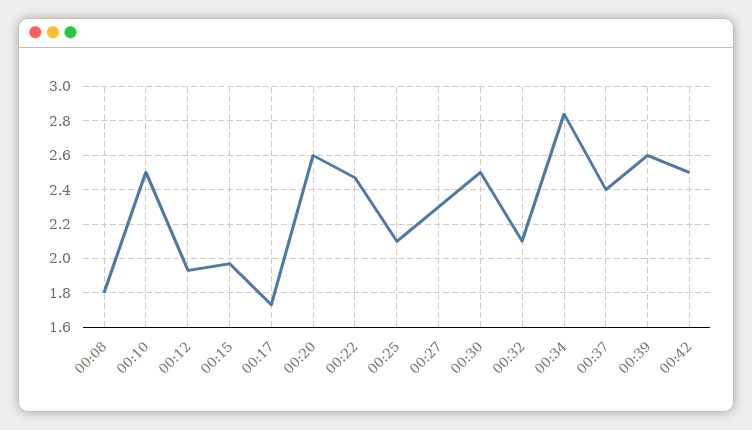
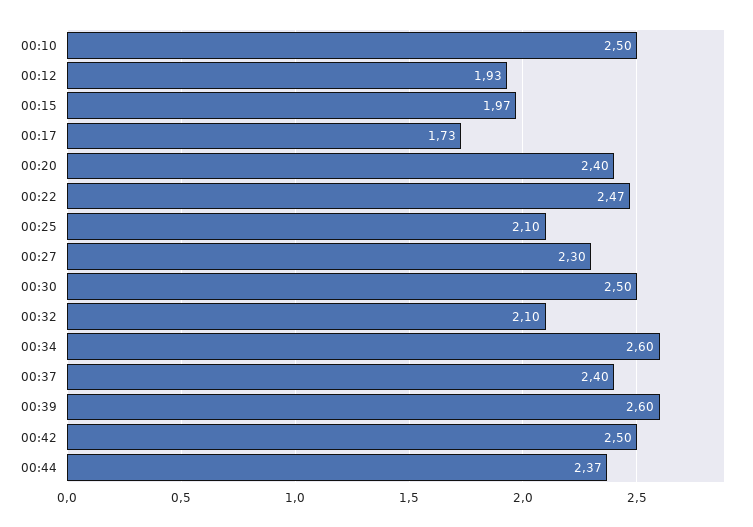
00:08: 1.8 -> none
00:20: 2.6 -> 2.4
00:34: 2.85 -> 2.6
00:44: none -> 2.37

